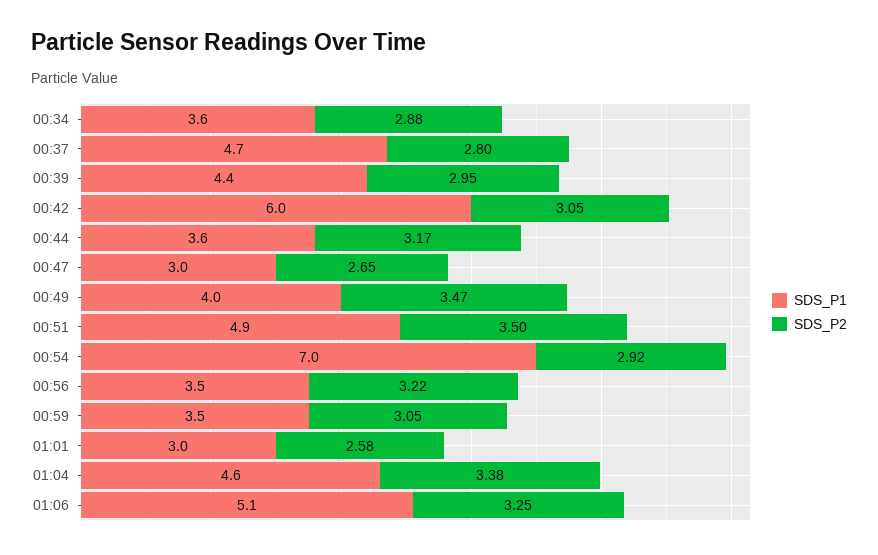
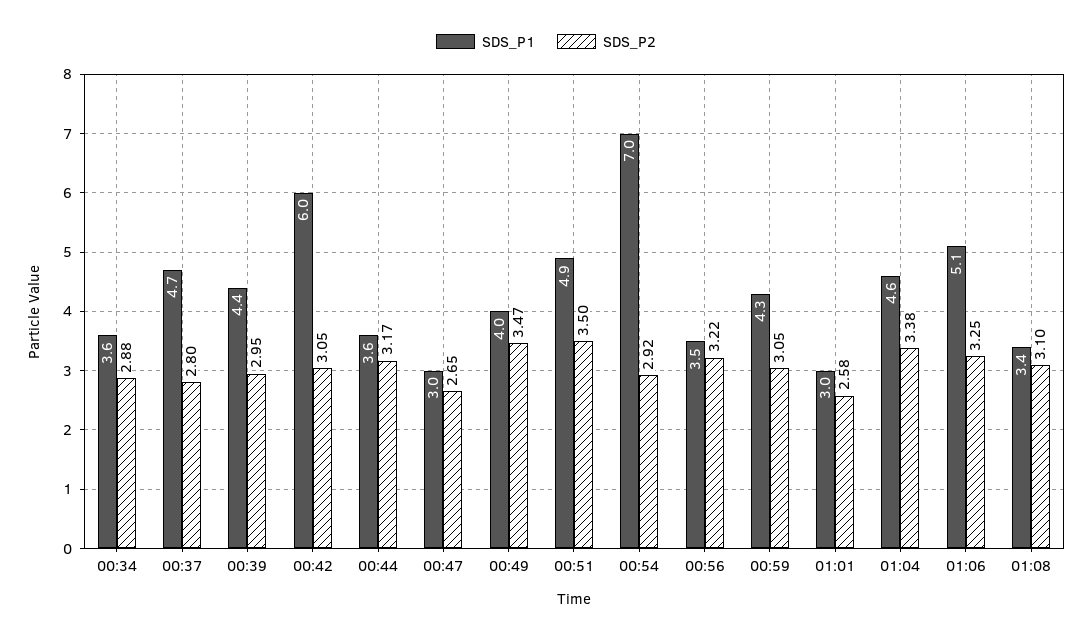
SDS_P1, 00:59: 3.5 -> 4.3
SDS_P1, 01:08: none -> 3.4
SDS_P2, 01:08: none -> 3.1

